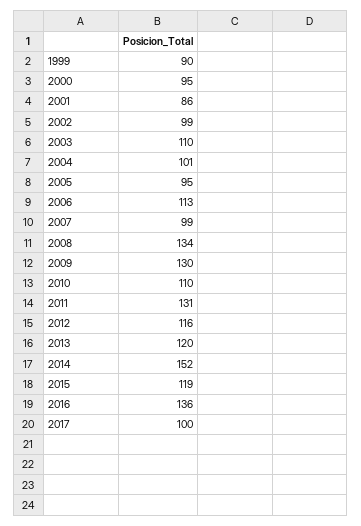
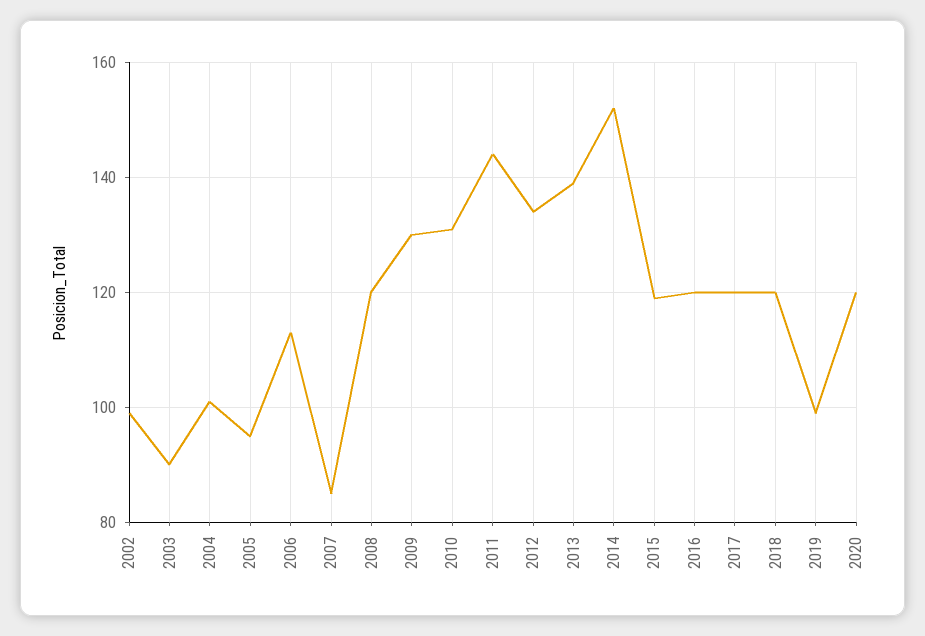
1999: 90 -> none
2000: 95 -> none
2001: 86 -> none
2003: 110 -> 90
2007: 99 -> 85
2008: 134 -> 120
2010: 110 -> 130
2011: 131 -> 145
2012: 116 -> 135
2013: 120 -> 140
2016: 136 -> 120
2017: 100 -> 120
2018: none -> 120
2019: none -> 100
2020: none -> 120

